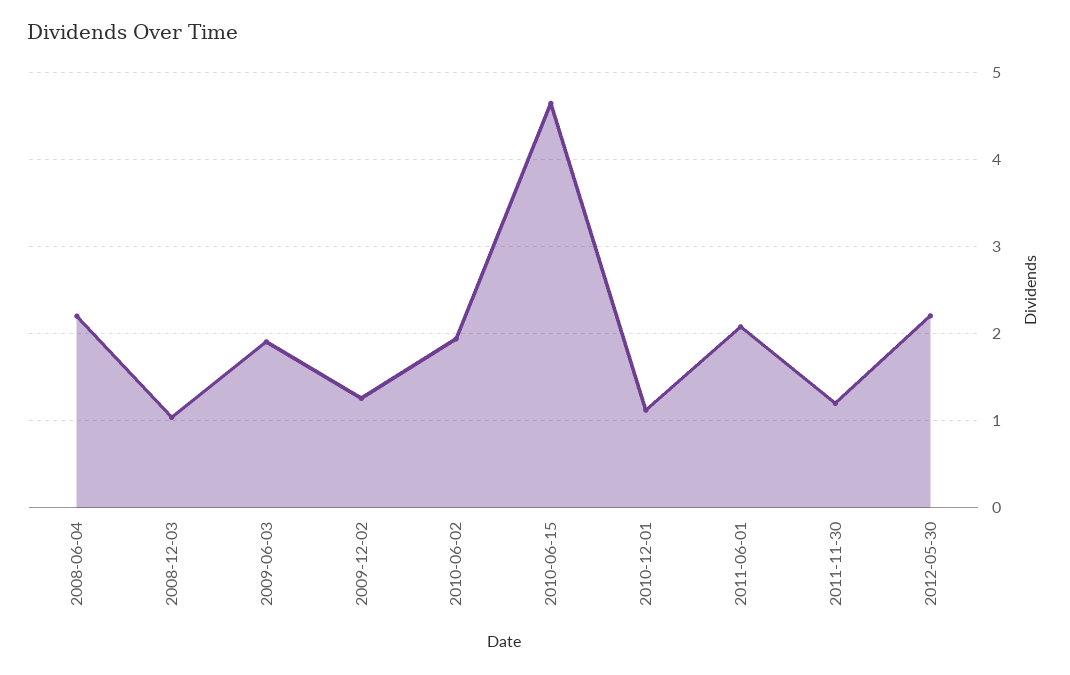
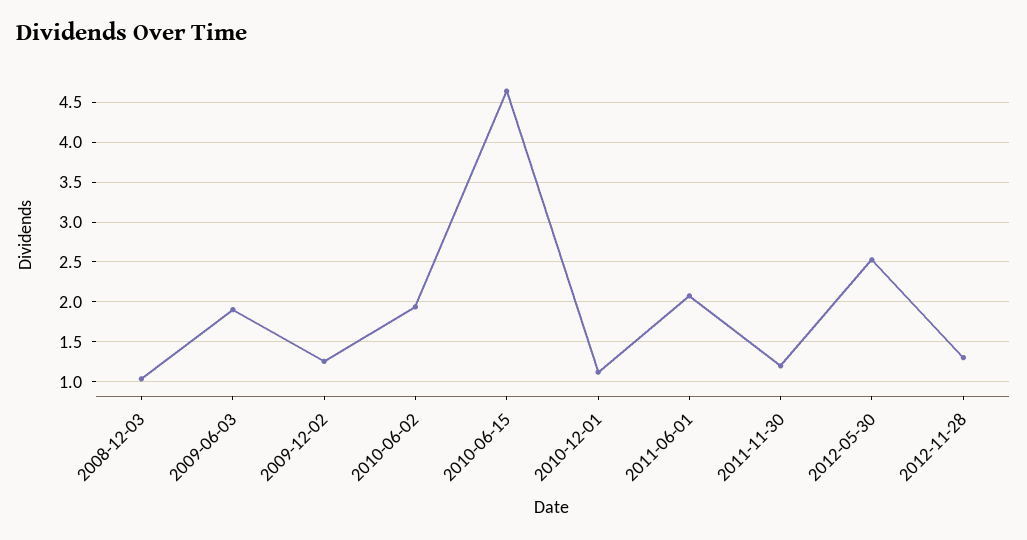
2008-06-04: 2.2 -> none
2012-05-30: 2.2 -> 2.5
2012-11-28: none -> 1.3

